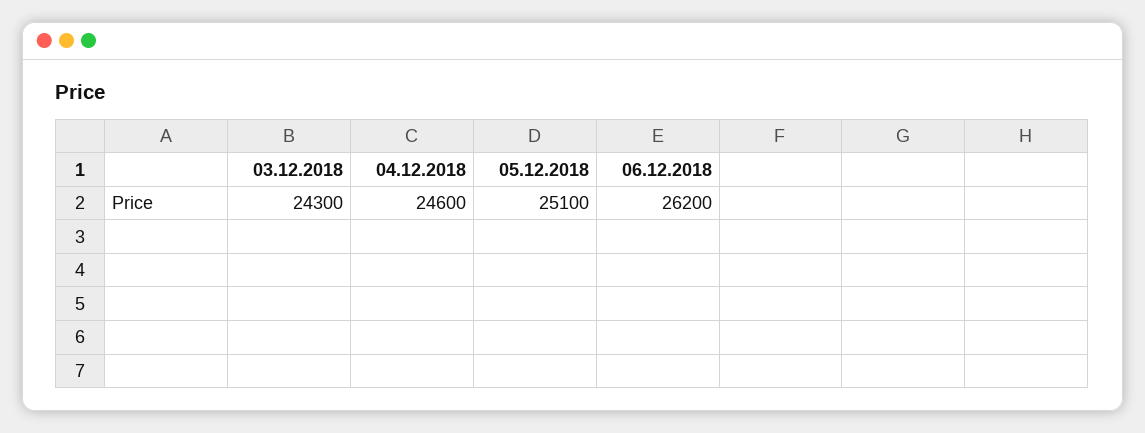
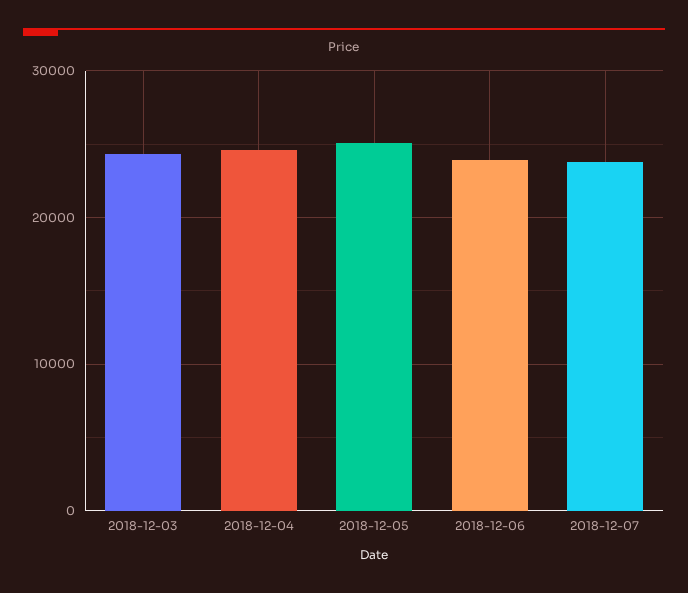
06.12.2018: 26200 -> 24000
2018-12-07: none -> 24000

